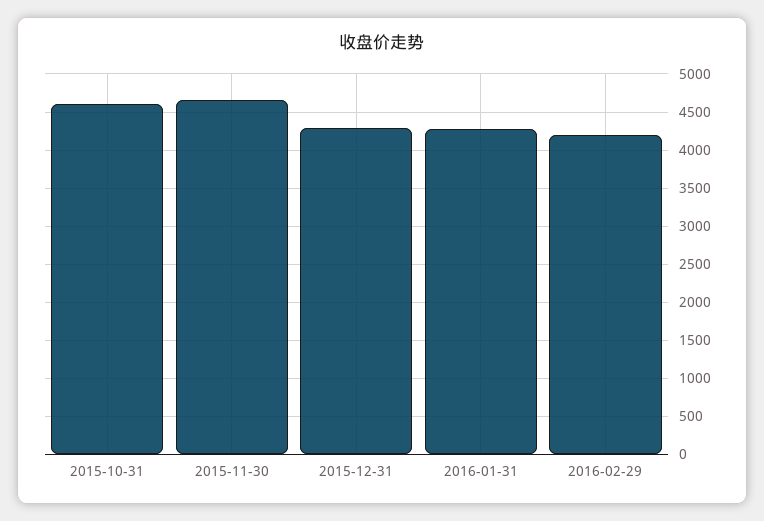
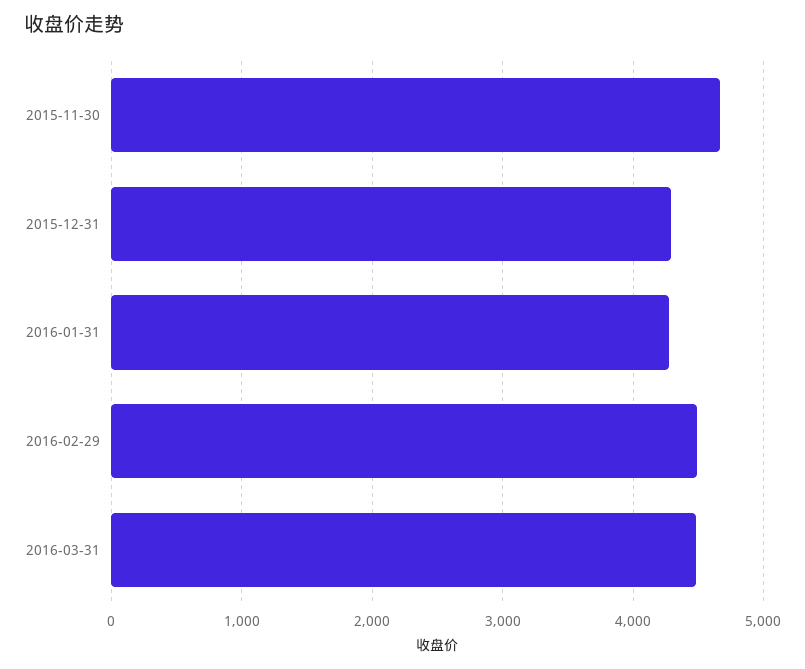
2015-10-31: 4600 -> none
2016-02-29: 4200 -> 4500
2016-03-31: none -> 4500

